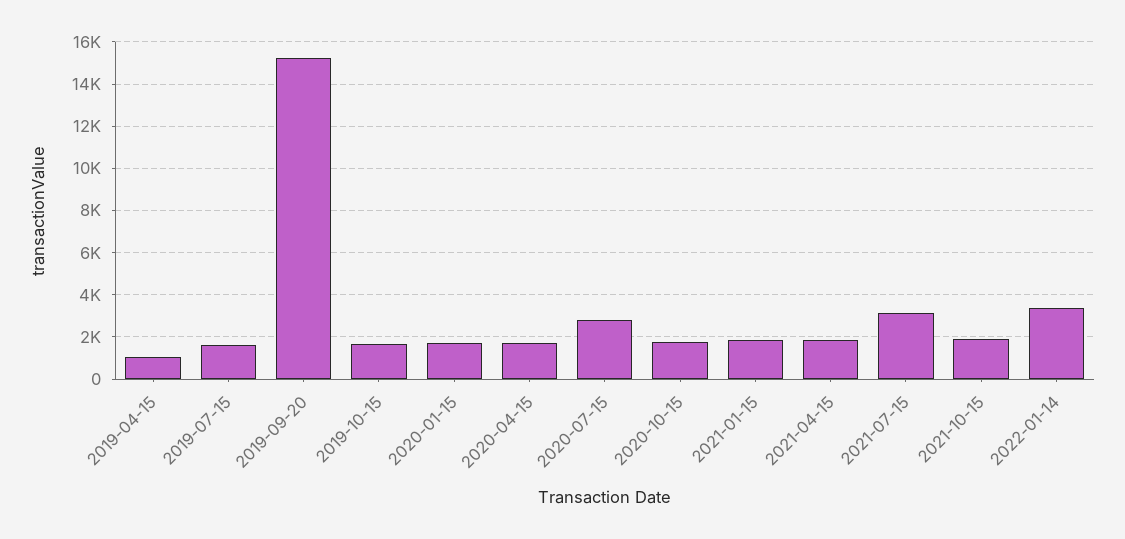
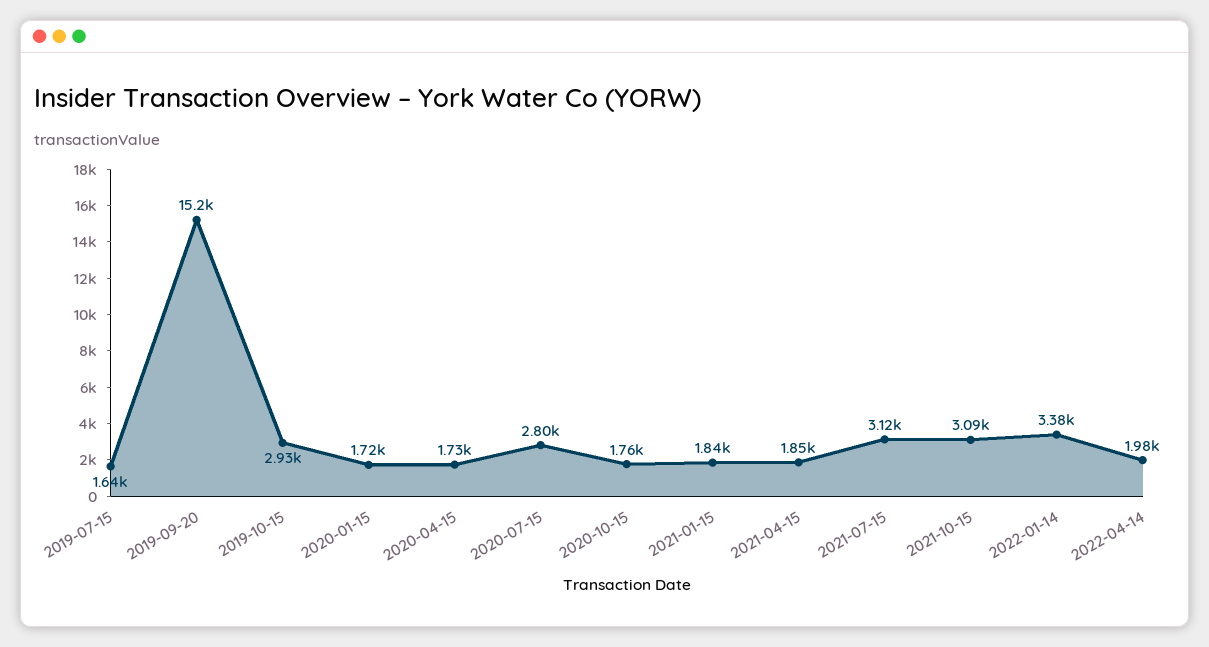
2019-04-15: 1000 -> none
2019-10-15: 1500 -> 2930
2021-10-15: 2000 -> 3090
2022-04-14: none -> 1980

